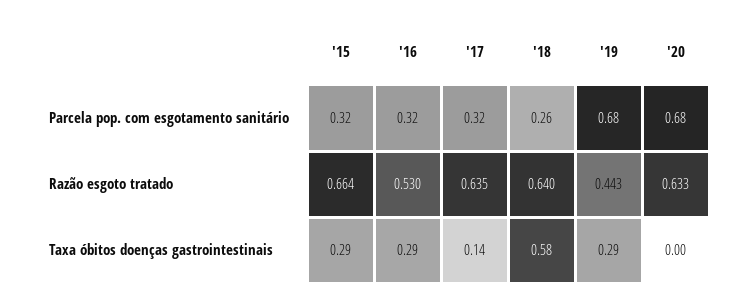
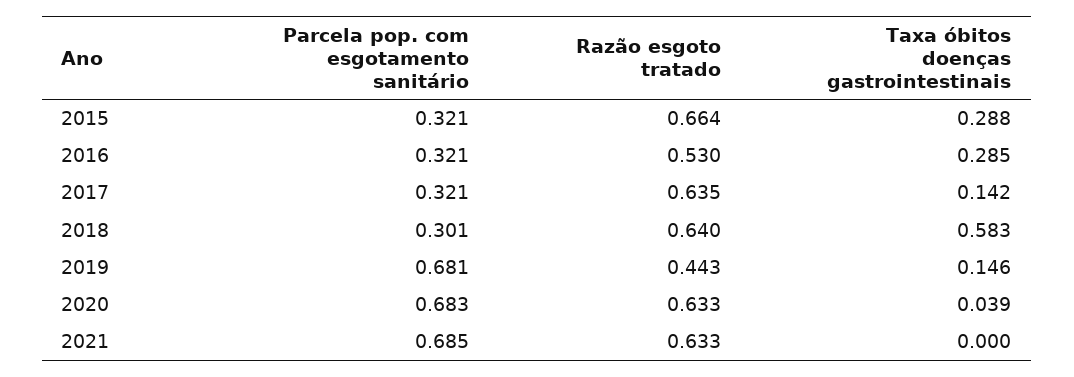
'18, Parcela pop. com esgotamento sanitário: 0.26 -> 0.301
'19, Taxa óbitos doenças gastrointestinais: 0.29 -> 0.146
'20, Taxa óbitos doenças gastrointestinais: 0 -> 0.039
2021, Parcela pop. com esgotamento sanitário: none -> 0.685
2021, Razão esgoto tratado: none -> 0.633
2021, Taxa óbitos doenças gastrointestinais: none -> 0

